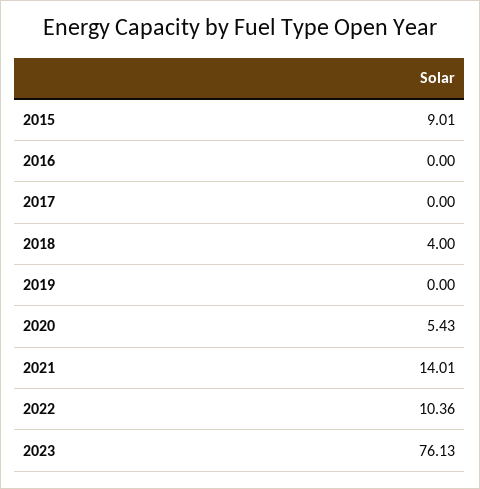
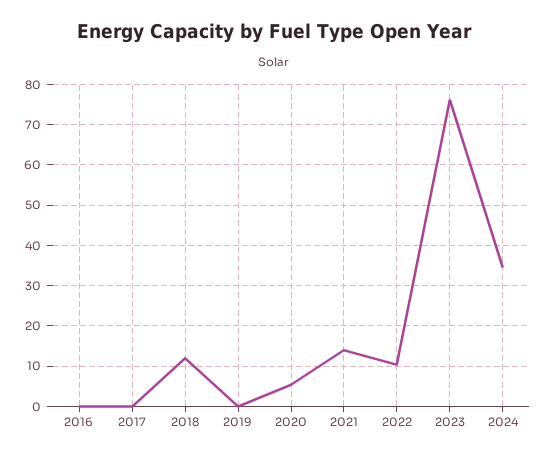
2015: 9.01 -> none
2018: 4 -> 12
2024: none -> 34

